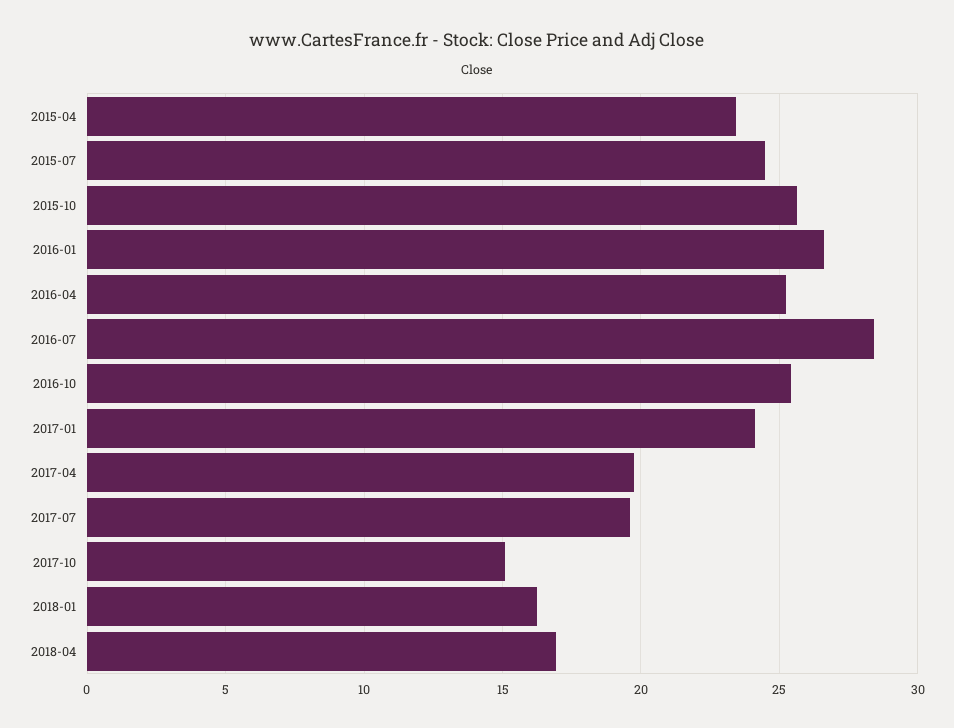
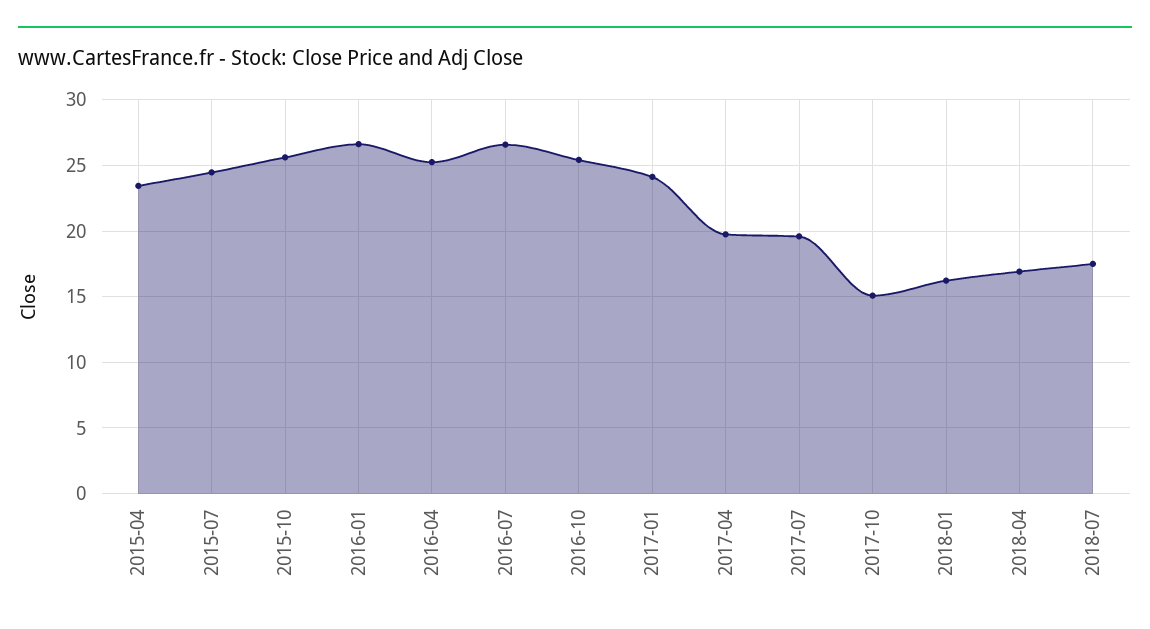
2016-07: 28.5 -> 26.5
2018-07: none -> 17.5

